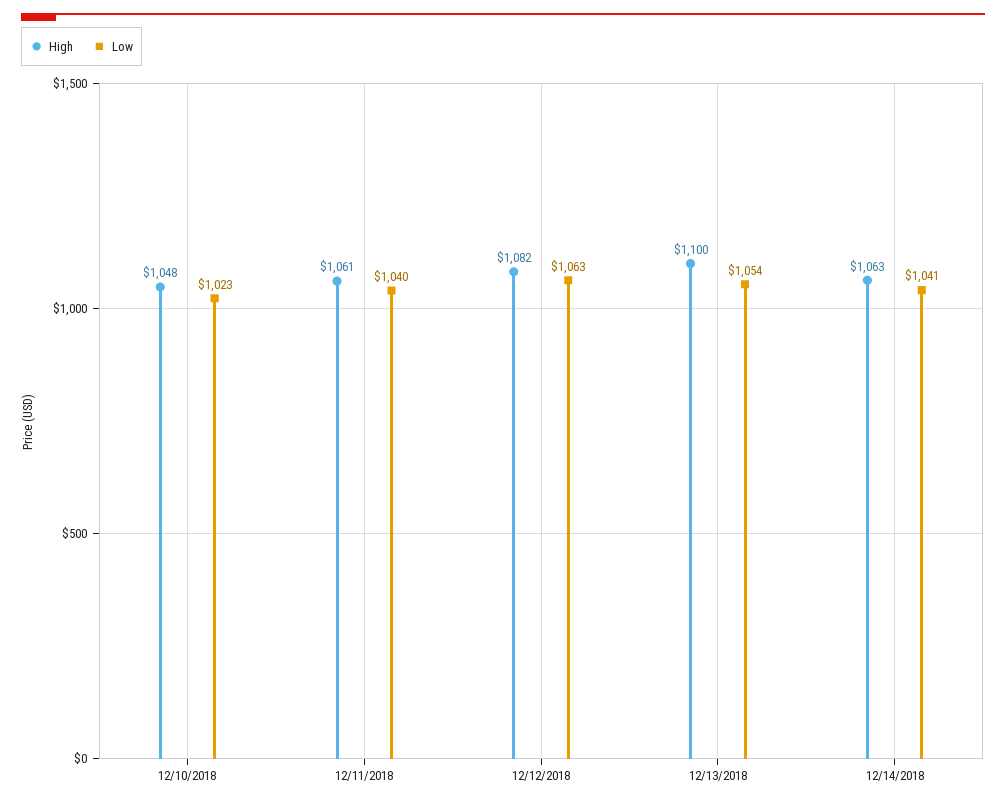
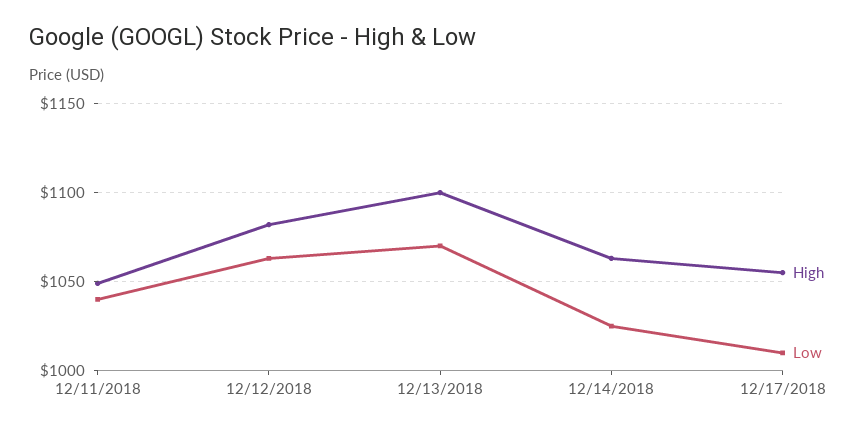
High, 12/10/2018: 1048 -> none
Low, 12/10/2018: 1023 -> none
High, 12/11/2018: 1061 -> 1050
Low, 12/13/2018: 1054 -> 1070
Low, 12/14/2018: 1041 -> 1025
High, 12/17/2018: none -> 1055
Low, 12/17/2018: none -> 1010

